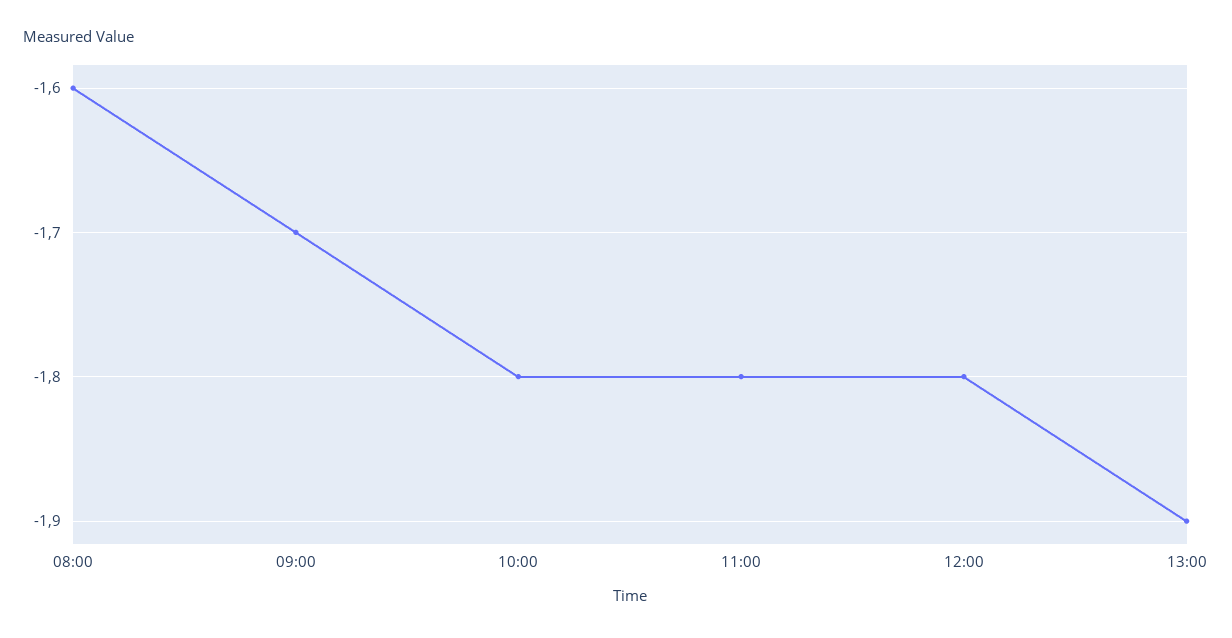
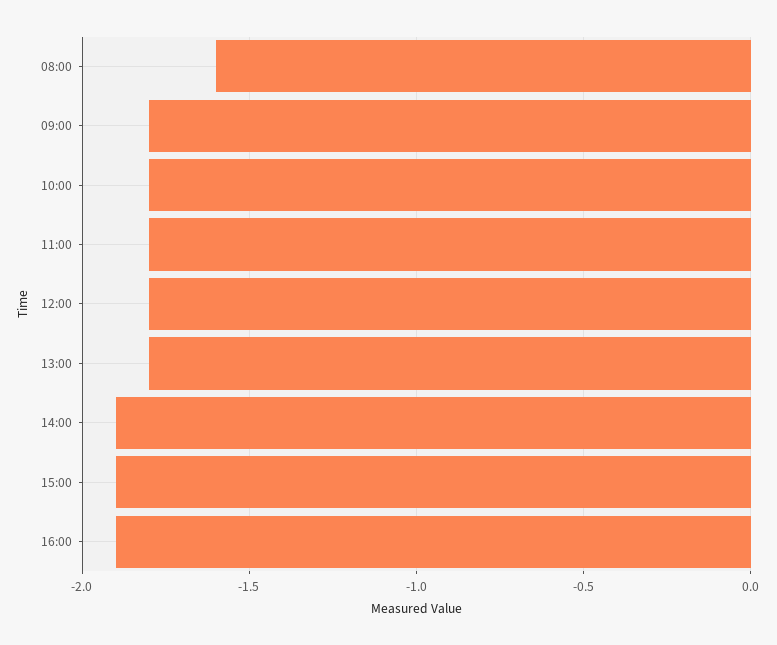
09:00: -1.7 -> -1.8
13:00: -1.9 -> -1.8
14:00: none -> -1.9
15:00: none -> -1.9
16:00: none -> -1.9

